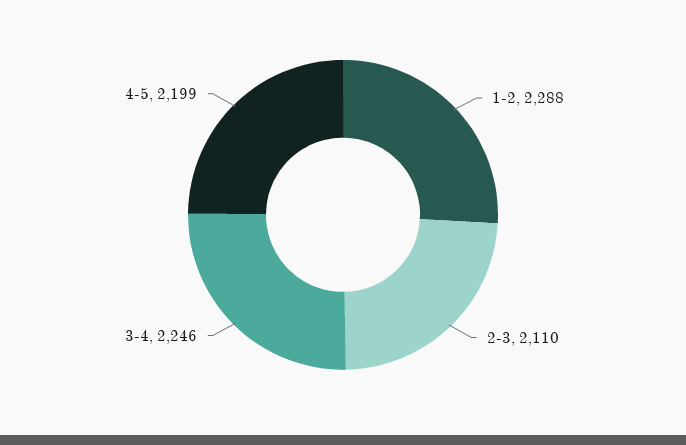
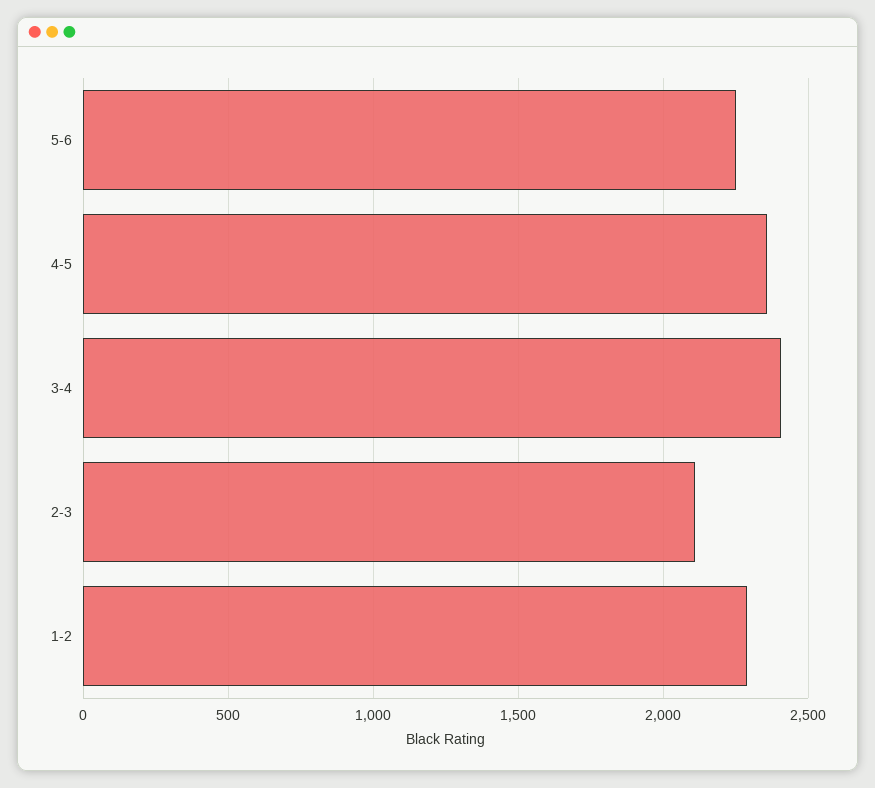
3-4: 2246 -> 2400
4-5: 2199 -> 2350
5-6: none -> 2250

